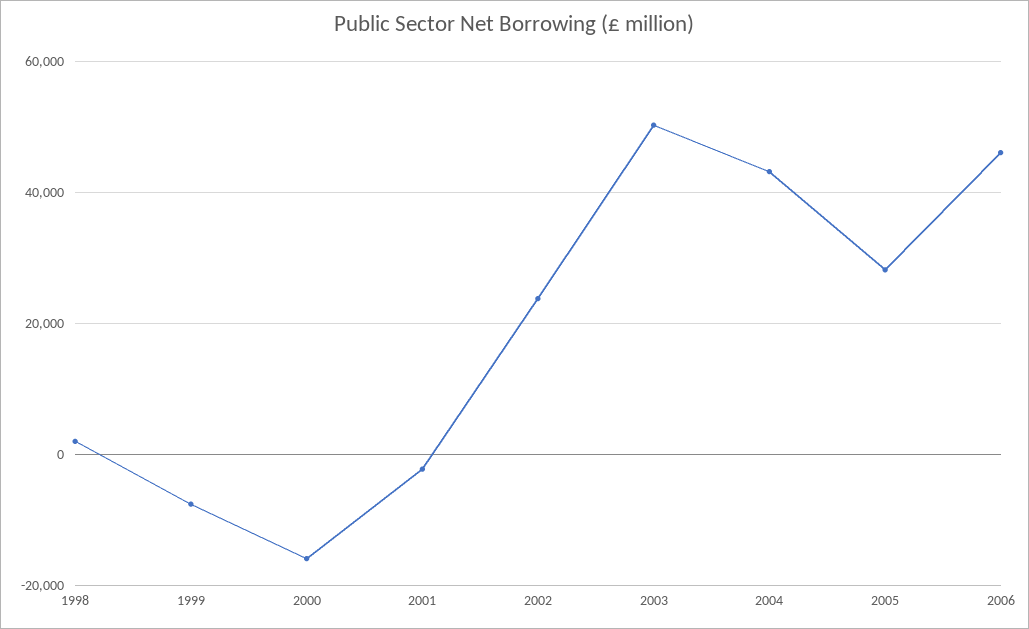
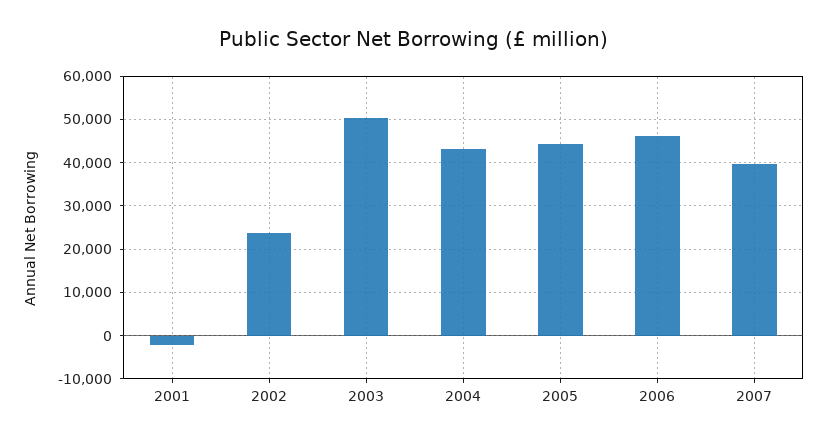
1998: 2000 -> none
1999: -8000 -> none
2000: -16000 -> none
2005: 28000 -> 44000
2007: none -> 40000

